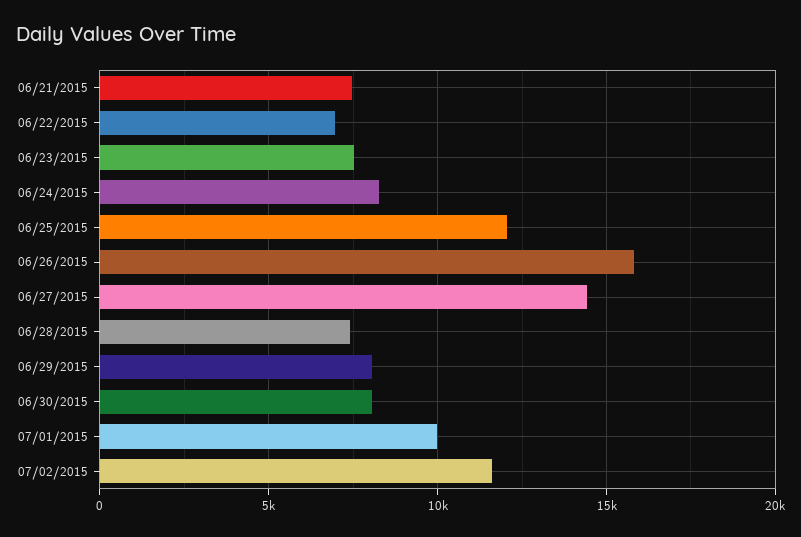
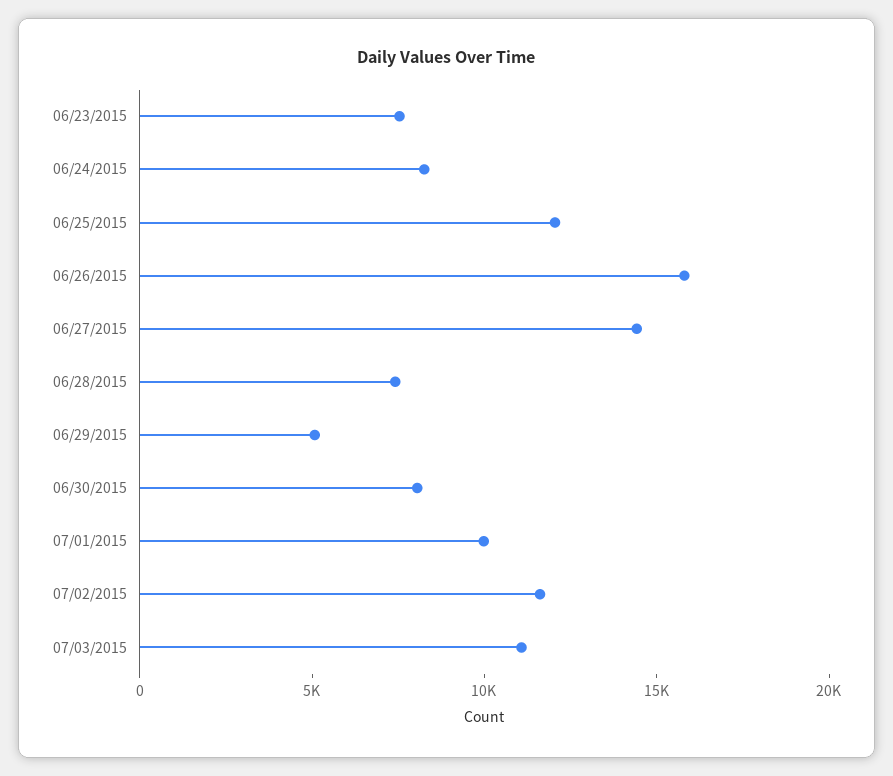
06/21/2015: 7500 -> none
06/22/2015: 7000 -> none
06/29/2015: 8000 -> 5000
07/03/2015: none -> 11000

